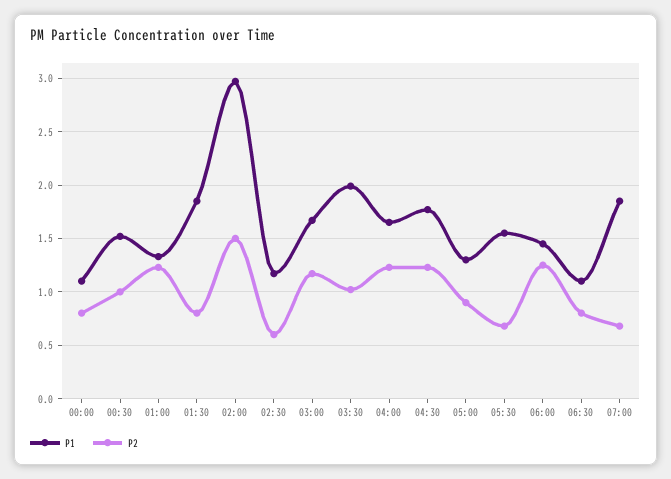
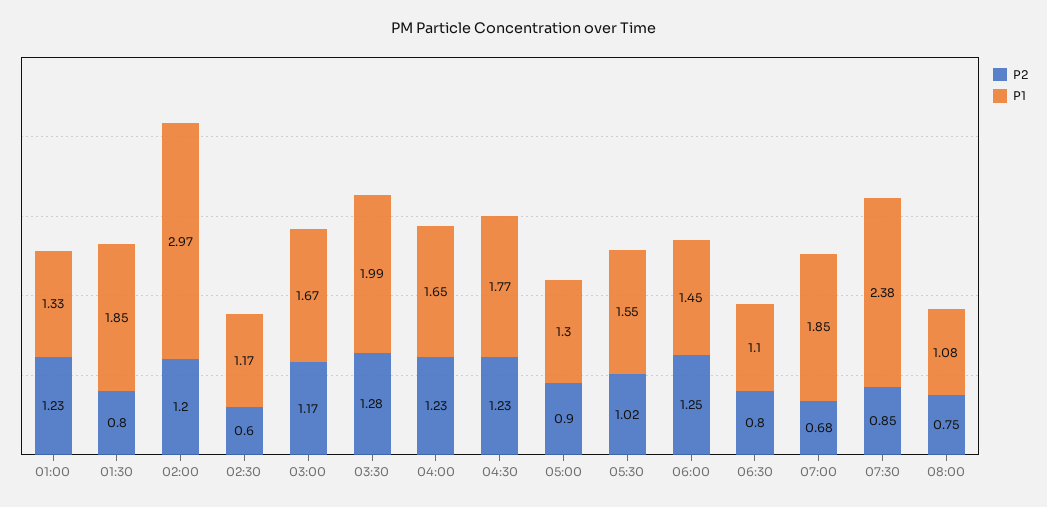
P1, 00:00: 1.1 -> none
P2, 00:00: 0.8 -> none
P1, 00:30: 1.5 -> none
P2, 00:30: 1 -> none
P2, 02:00: 1.5 -> 1.2
P2, 03:30: 1 -> 1.28
P2, 05:30: 0.7 -> 1.02
P2, 07:30: none -> 0.85
P1, 07:30: none -> 2.38
P2, 08:00: none -> 0.75
P1, 08:00: none -> 1.08

